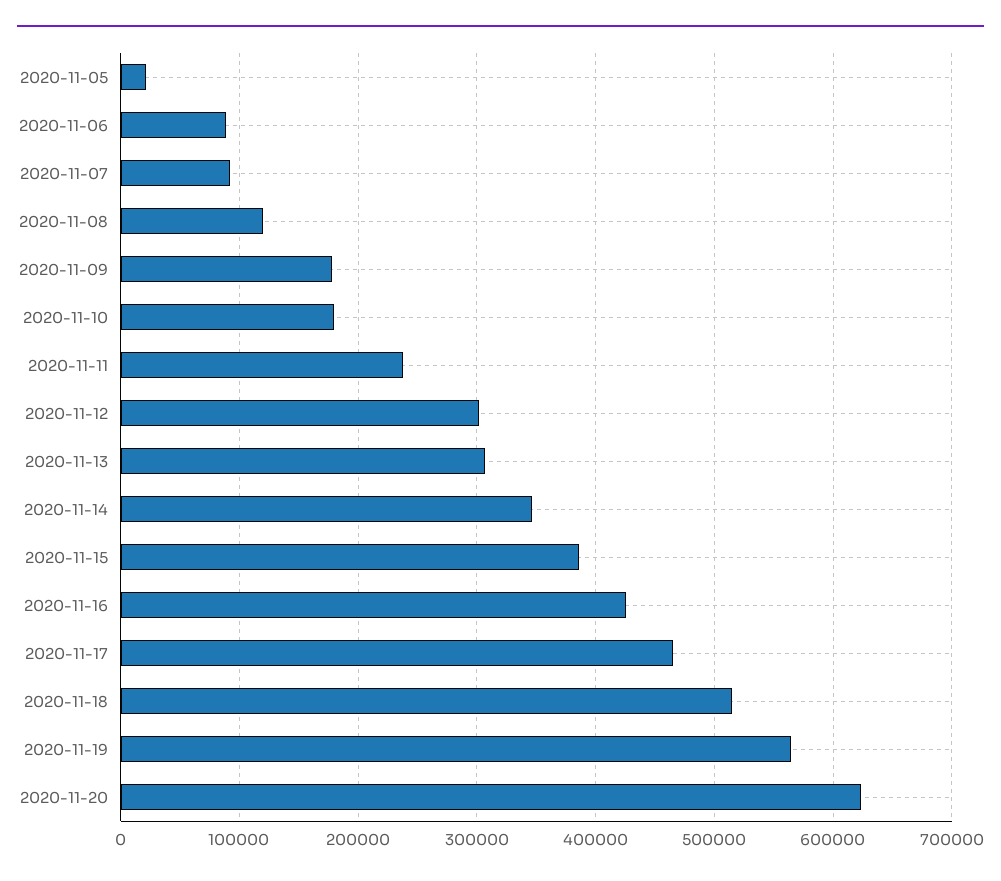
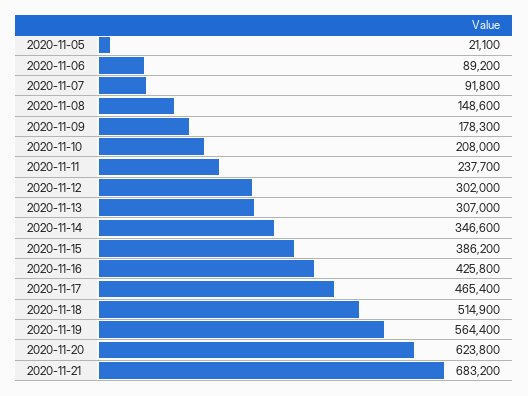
2020-11-08: 120000 -> 148600
2020-11-10: 180000 -> 208000
2020-11-21: none -> 683200

